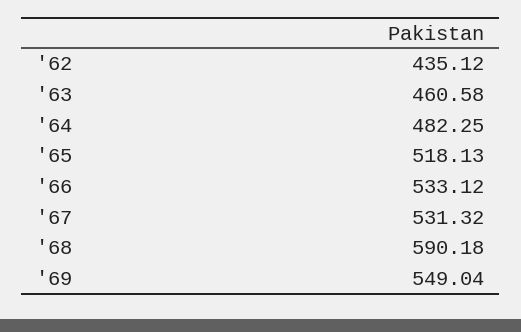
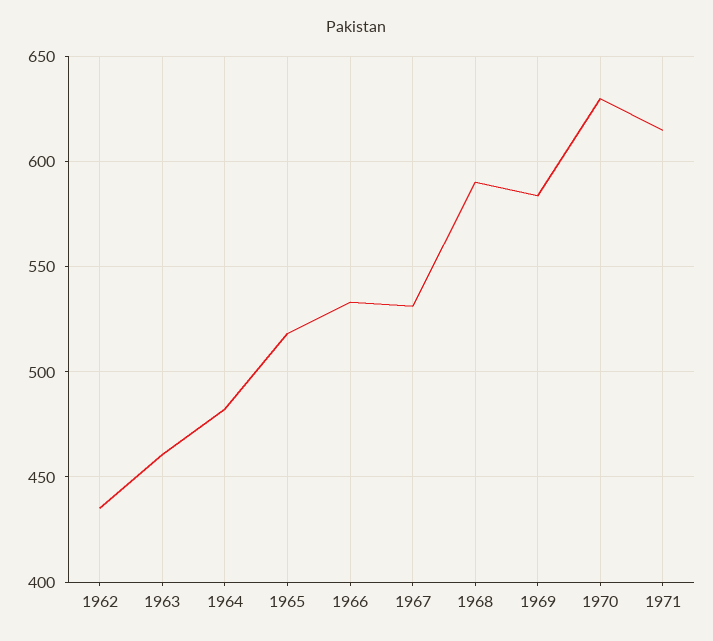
'69: 549.04 -> 585
1970: none -> 630
1971: none -> 615

